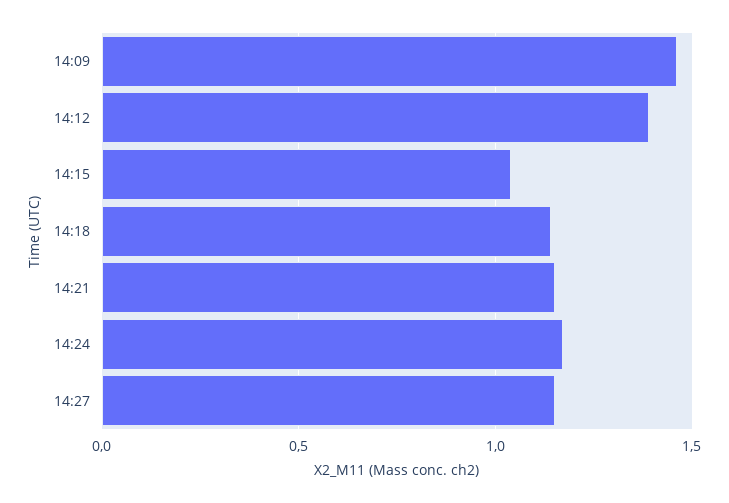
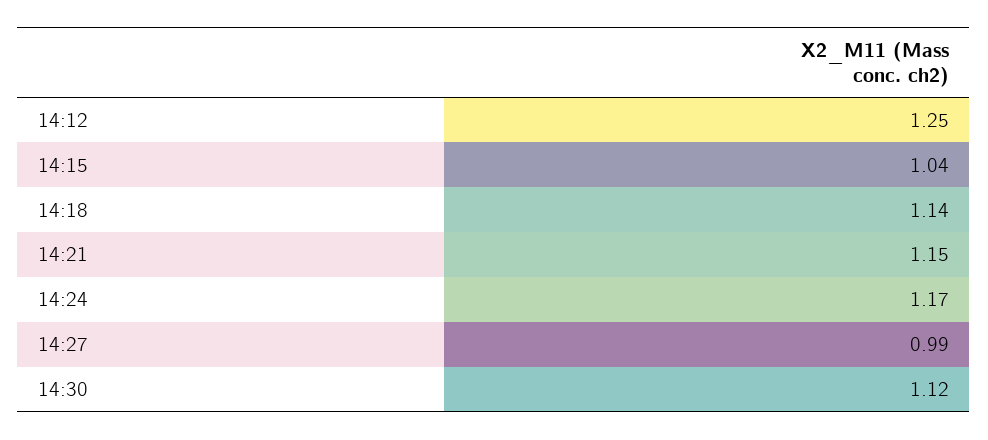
14:09: 1.45 -> none
14:12: 1.4 -> 1.25
14:27: 1.15 -> 0.99
14:30: none -> 1.12

